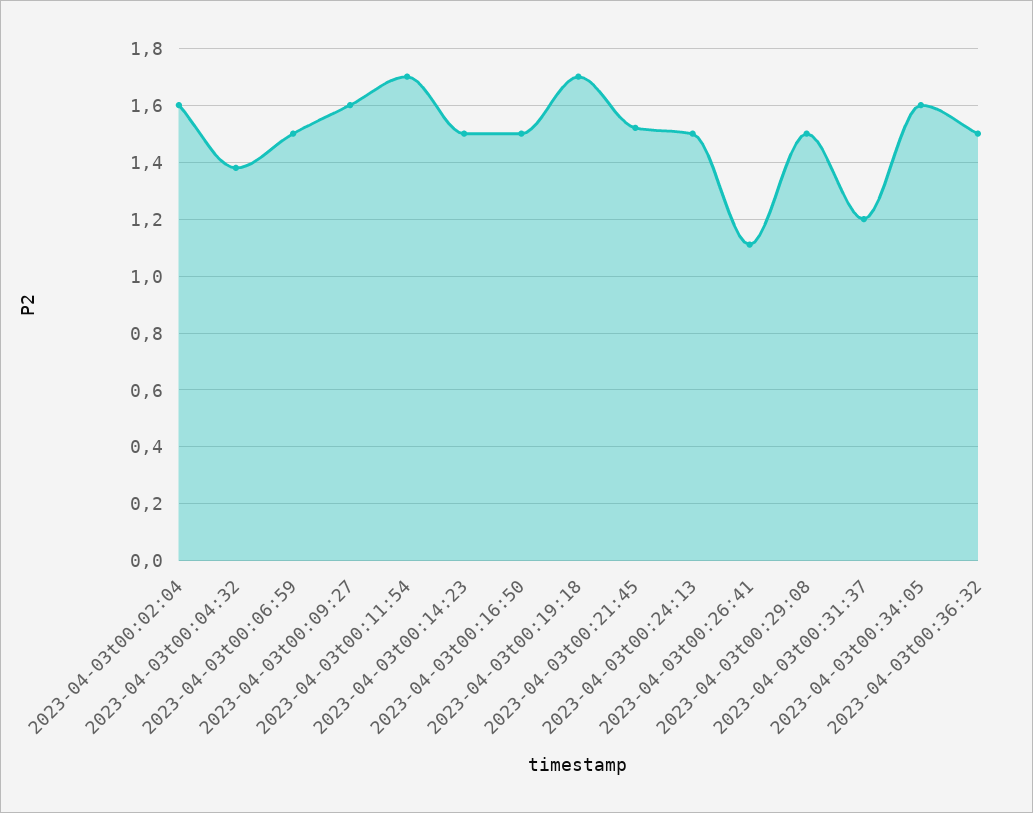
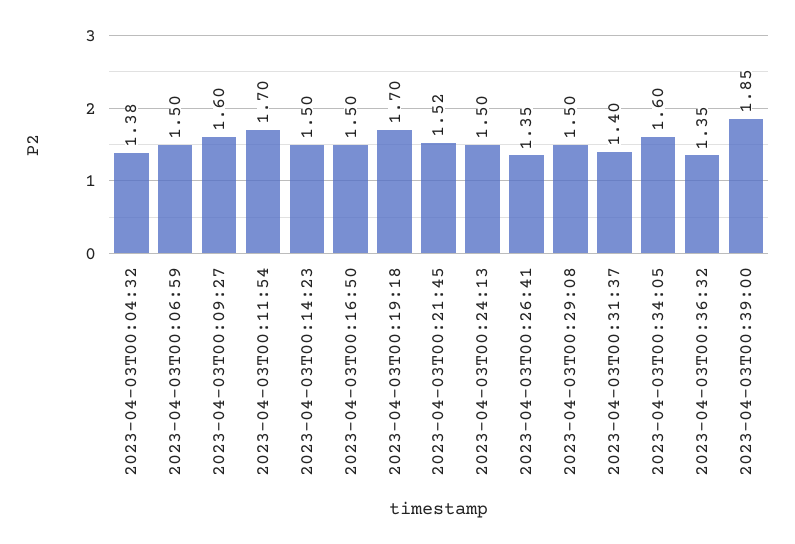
2023-04-03t00:02:04: 1.6 -> none
2023-04-03t00:26:41: 1.1 -> 1.35
2023-04-03t00:31:37: 1.2 -> 1.4
2023-04-03t00:36:32: 1.5 -> 1.35
2023-04-03T00:39:00: none -> 1.85

